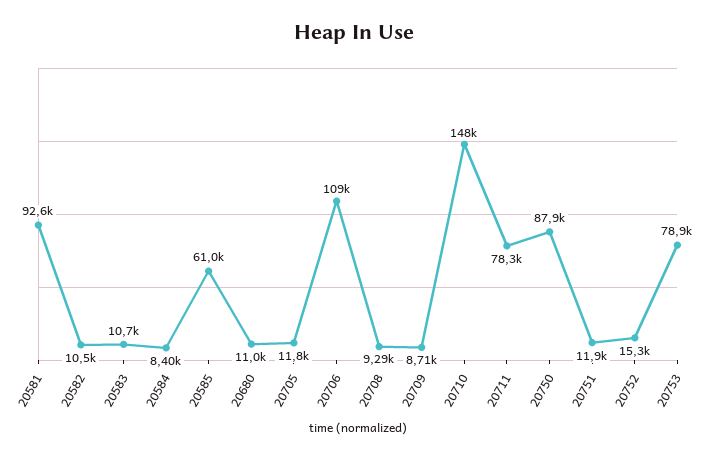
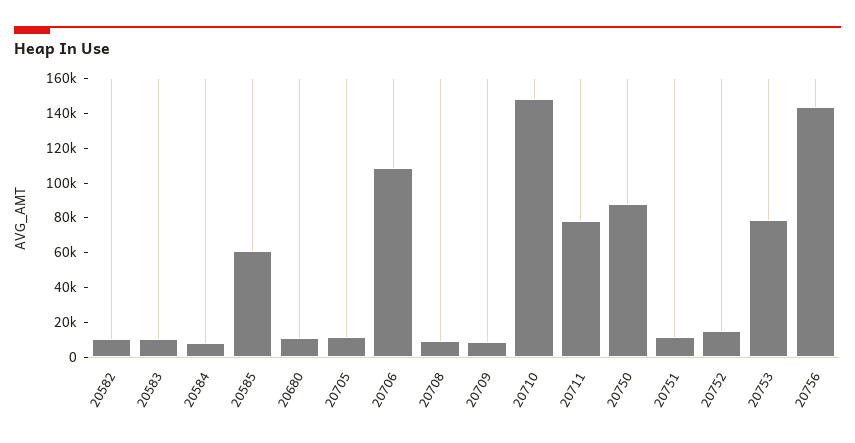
20581: 92600 -> none
20756: none -> 145000

